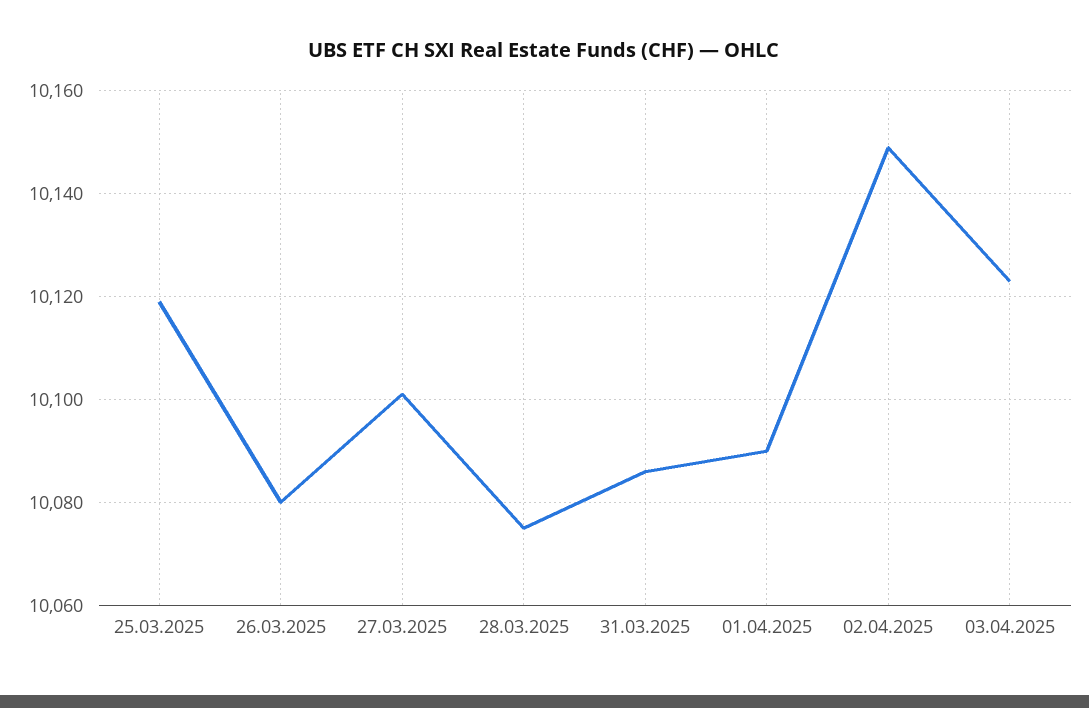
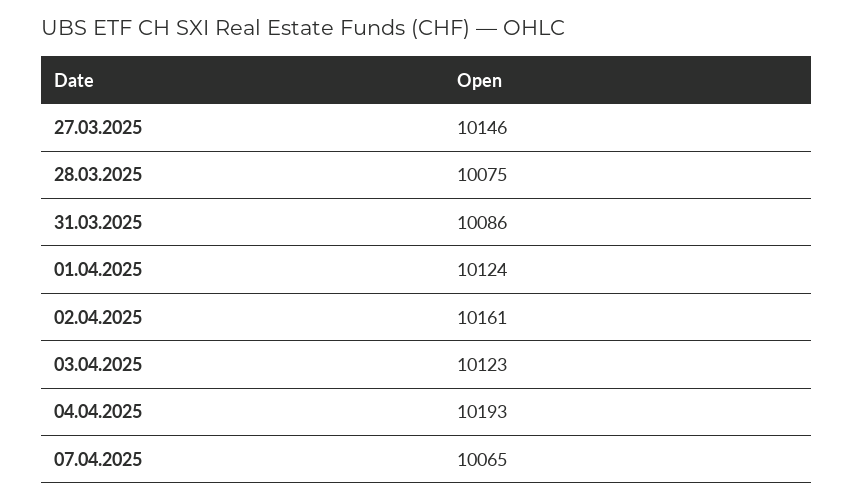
25.03.2025: 10120 -> none
26.03.2025: 10080 -> none
27.03.2025: 10100 -> 10146
01.04.2025: 10090 -> 10124
02.04.2025: 10150 -> 10161
04.04.2025: none -> 10193
07.04.2025: none -> 10065

